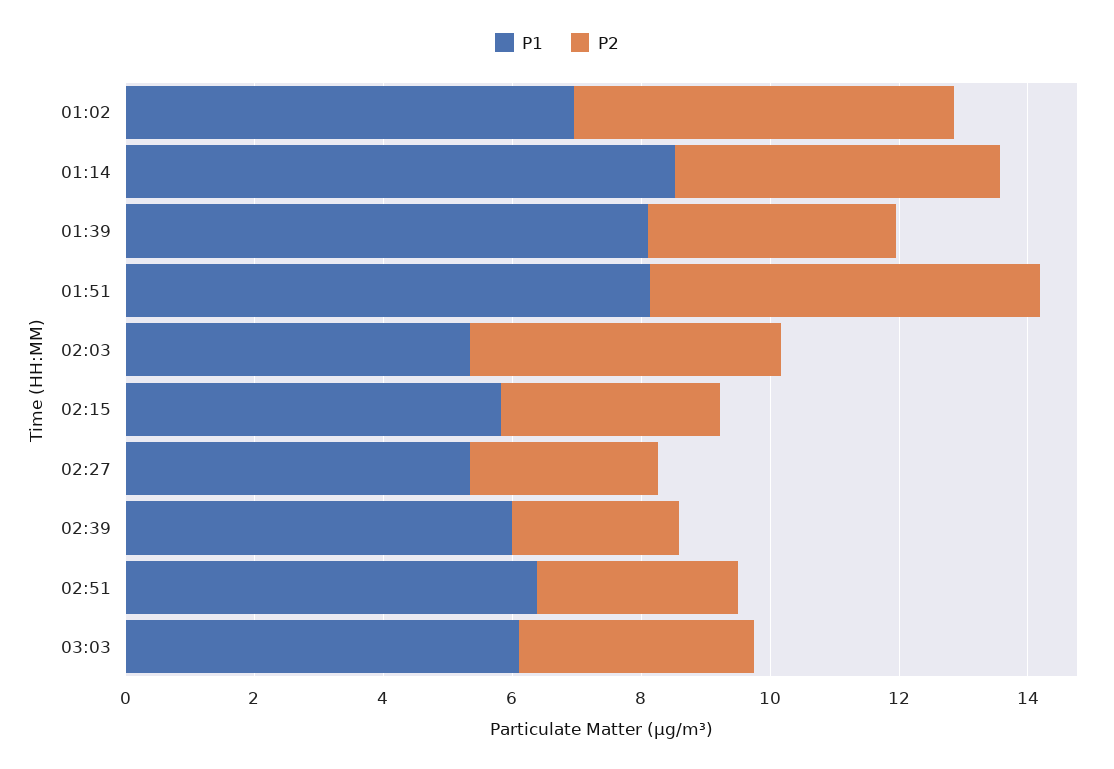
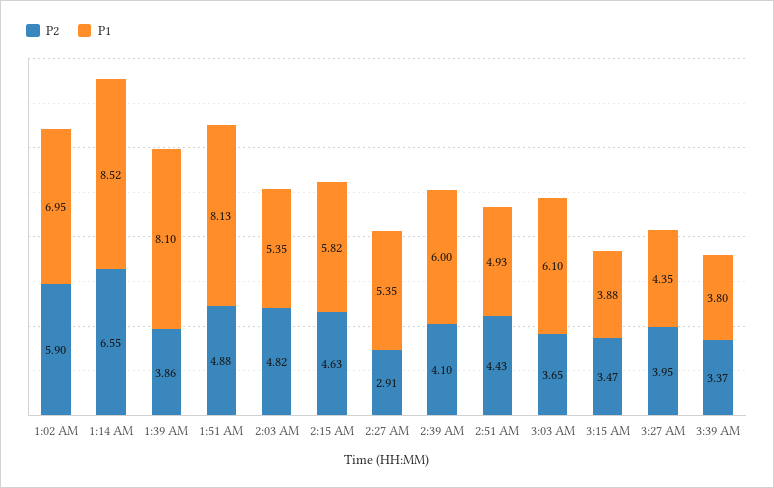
P2, 01:14: 5 -> 6.55
P2, 01:51: 6 -> 4.88
P2, 02:15: 3.5 -> 4.63
P2, 02:39: 2.5 -> 4.1
P1, 02:51: 6.5 -> 4.93
P2, 02:51: 3 -> 4.43
P2, 3:15 AM: none -> 3.47
P1, 3:15 AM: none -> 3.88
P2, 3:27 AM: none -> 3.95
P1, 3:27 AM: none -> 4.35
P2, 3:39 AM: none -> 3.37
P1, 3:39 AM: none -> 3.8

